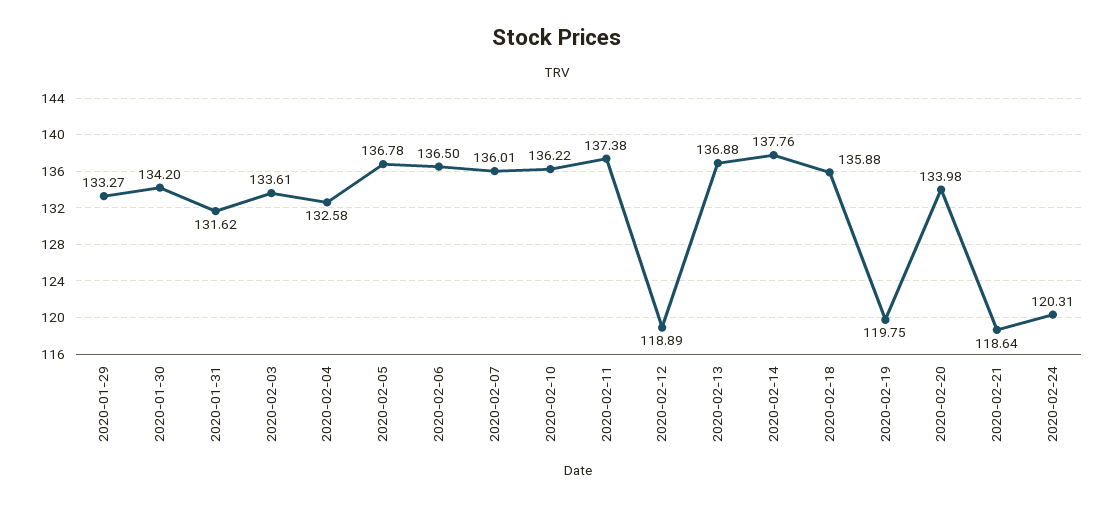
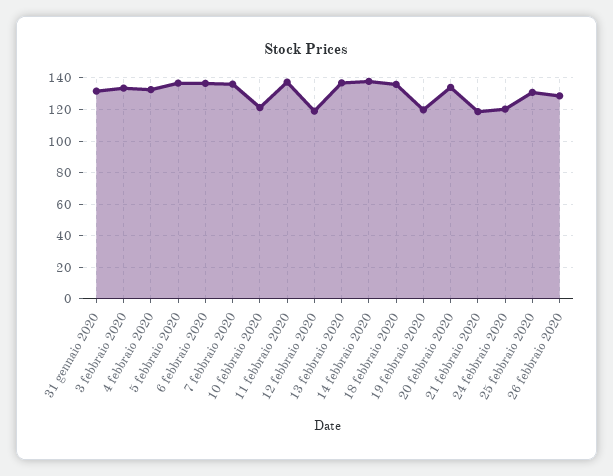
2020-01-29: 133.27 -> none
2020-01-30: 134.2 -> none
2020-02-10: 136.22 -> 120
25 febbraio 2020: none -> 130
26 febbraio 2020: none -> 130

